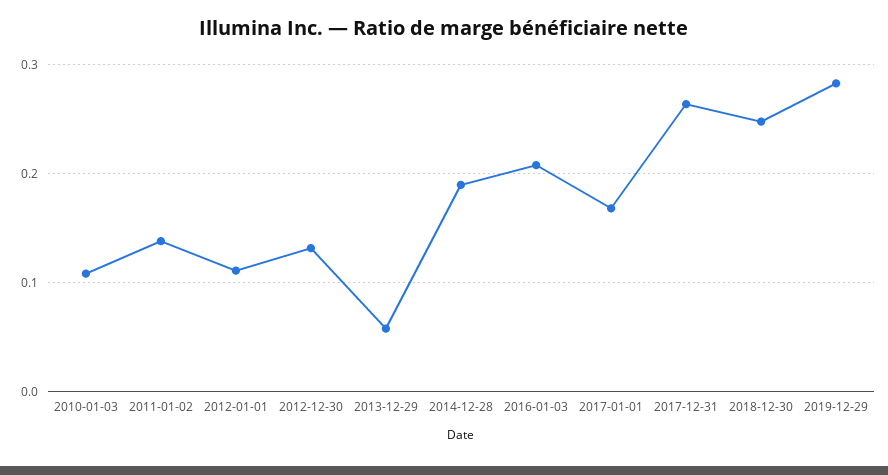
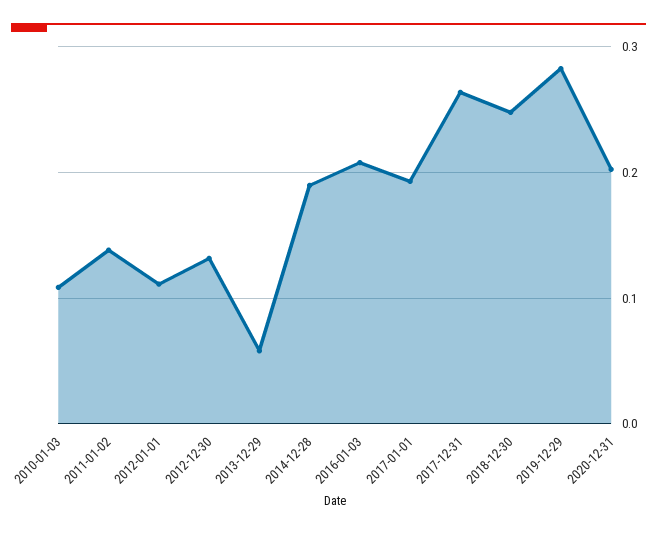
2017-01-01: 0.17 -> 0.19
2020-12-31: none -> 0.2

